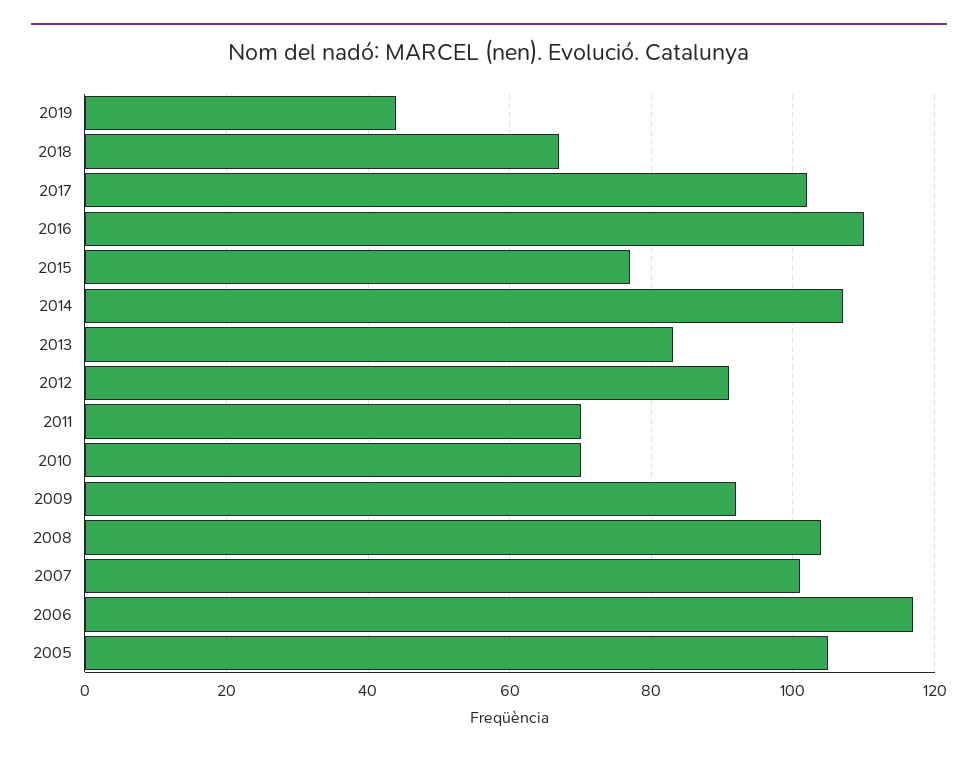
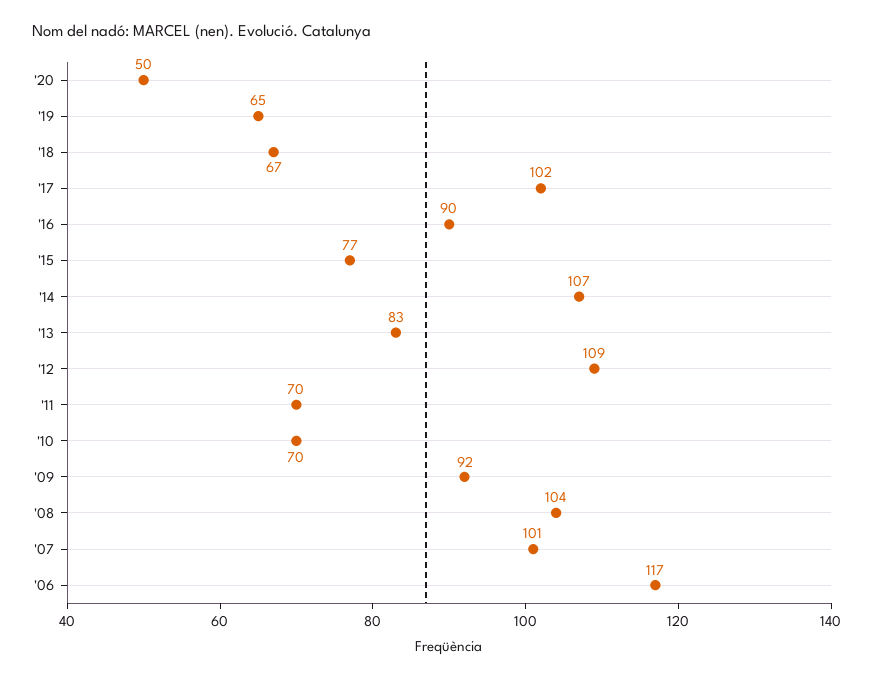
2019: 45 -> 65
2016: 110 -> 90
2012: 90 -> 109
2005: 105 -> none
'20: none -> 50

